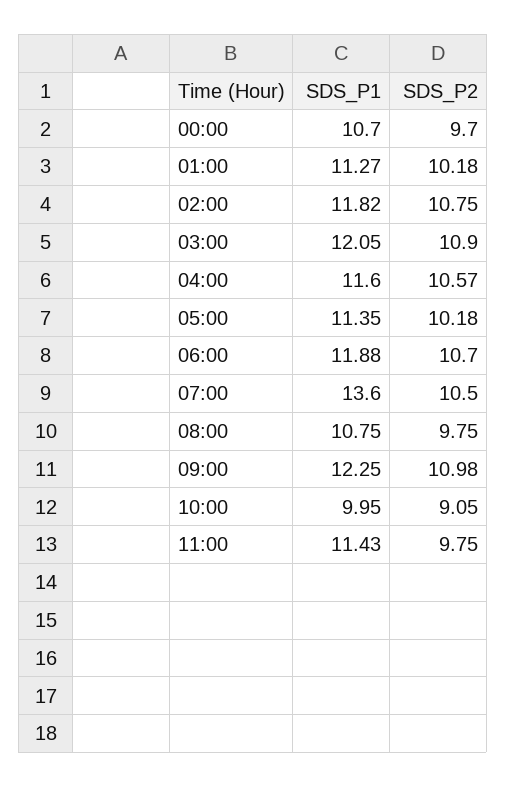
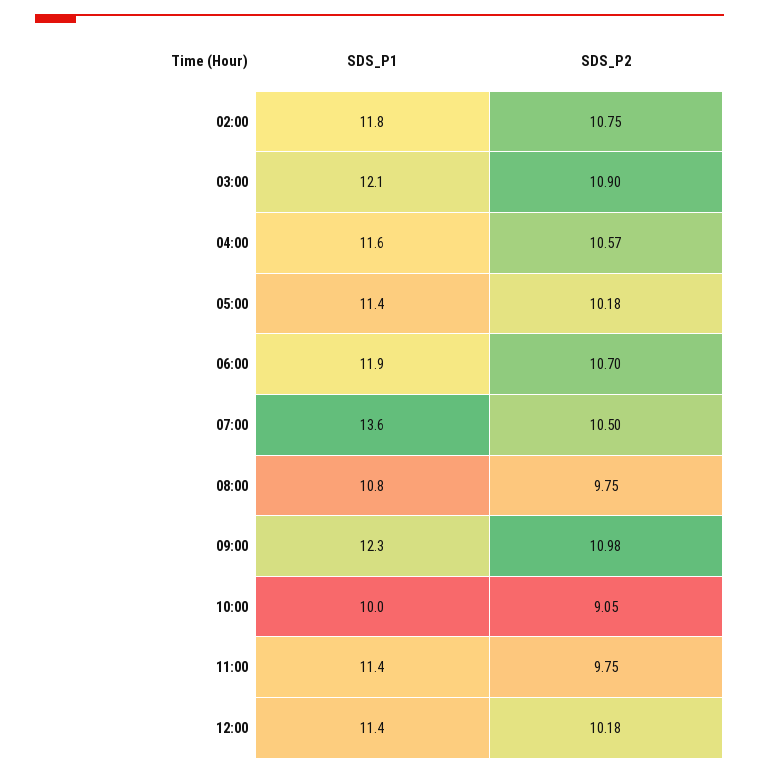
SDS_P1, 00:00: 10.7 -> none
SDS_P2, 00:00: 9.7 -> none
SDS_P1, 01:00: 11.27 -> none
SDS_P2, 01:00: 10.18 -> none
SDS_P1, 12:00: none -> 11.4
SDS_P2, 12:00: none -> 10.18

